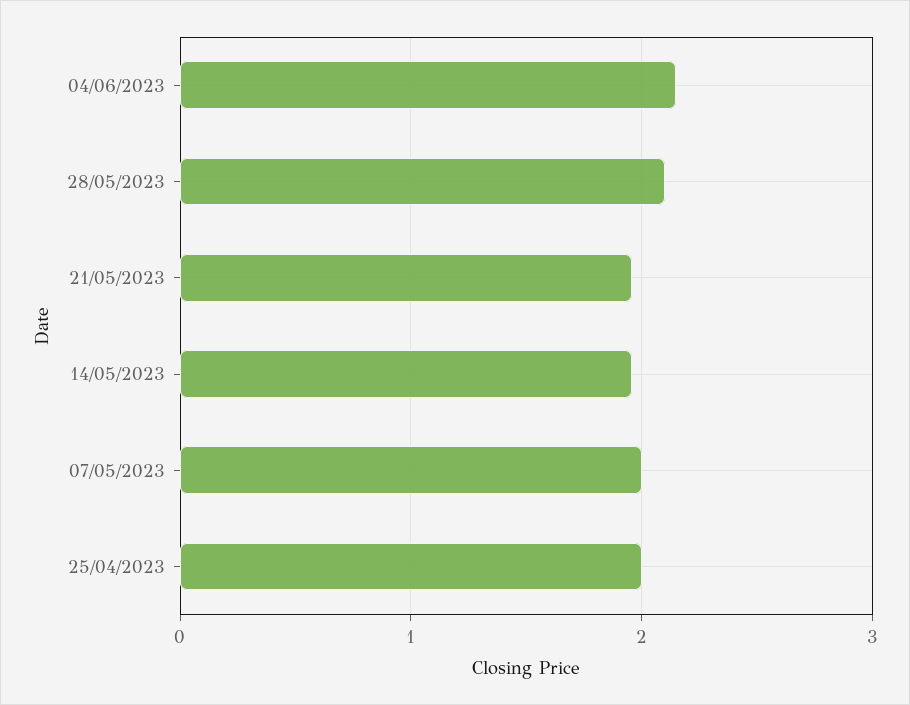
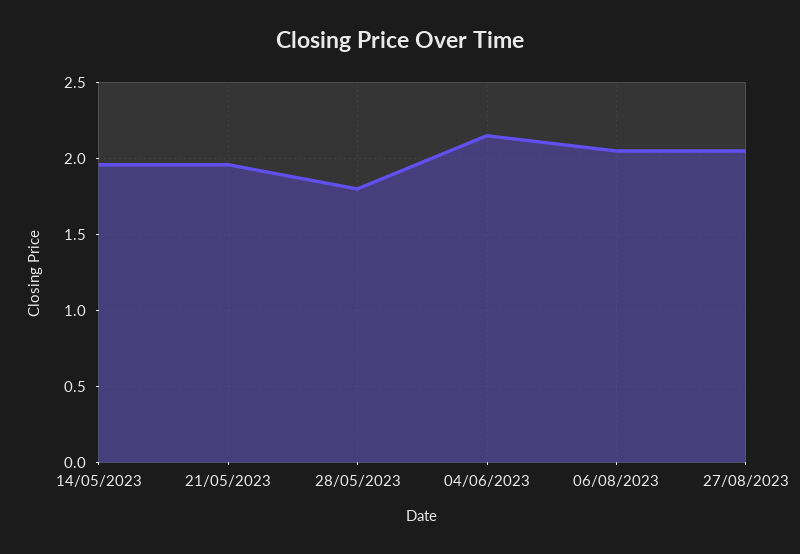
28/05/2023: 2.1 -> 1.8
07/05/2023: 2 -> none
25/04/2023: 2 -> none
06/08/2023: none -> 2.05
27/08/2023: none -> 2.05

